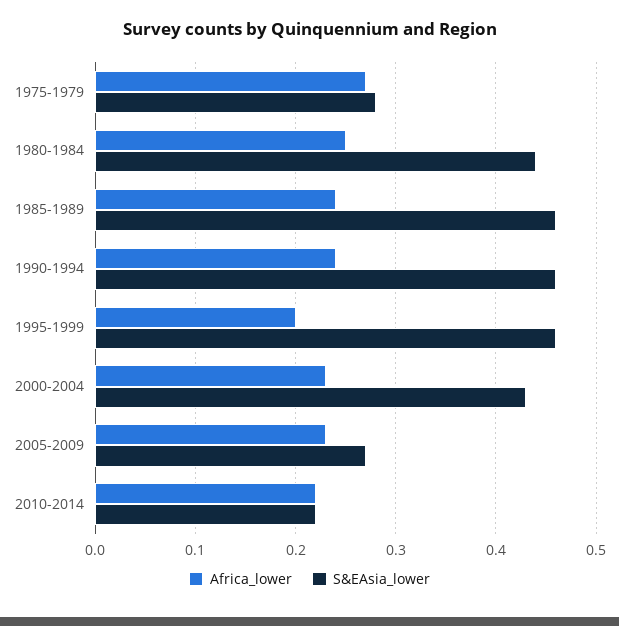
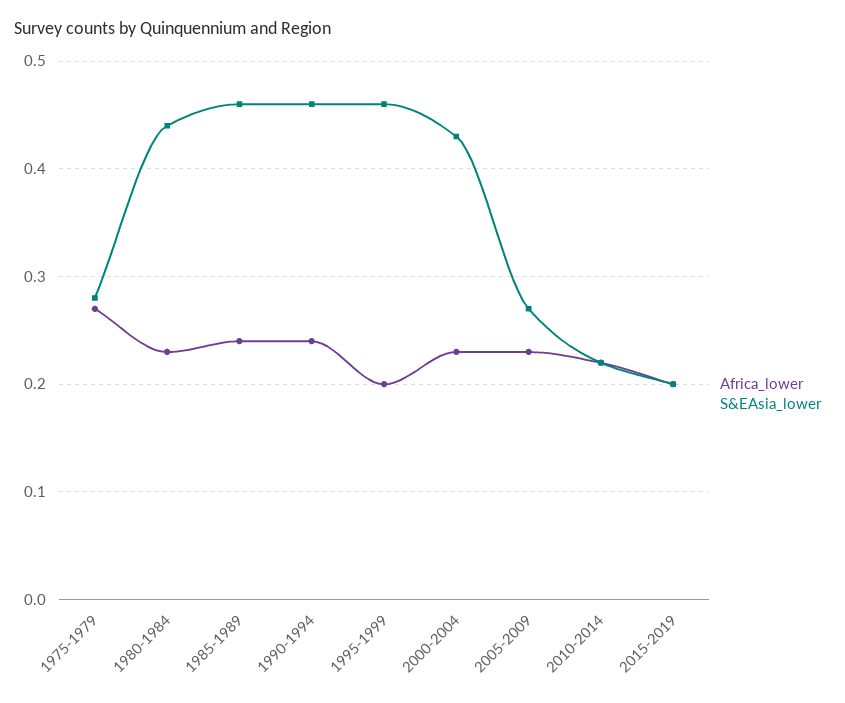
Africa_lower, 1980-1984: 0.25 -> 0.23
Africa_lower, 2015-2019: none -> 0.2
S&EAsia_lower, 2015-2019: none -> 0.2

